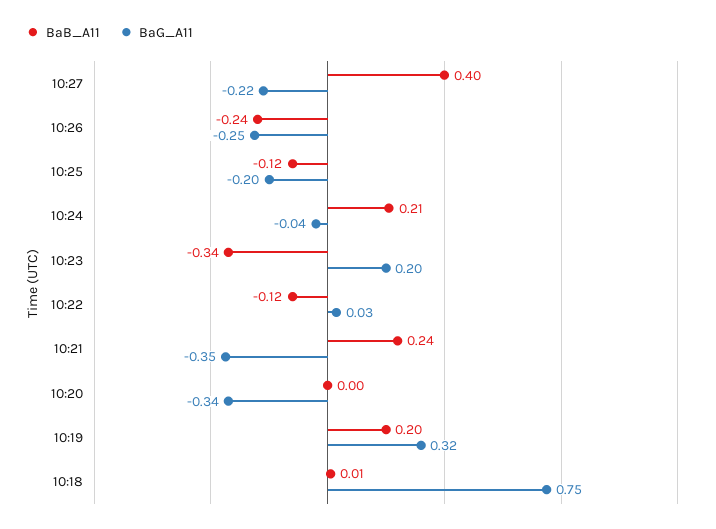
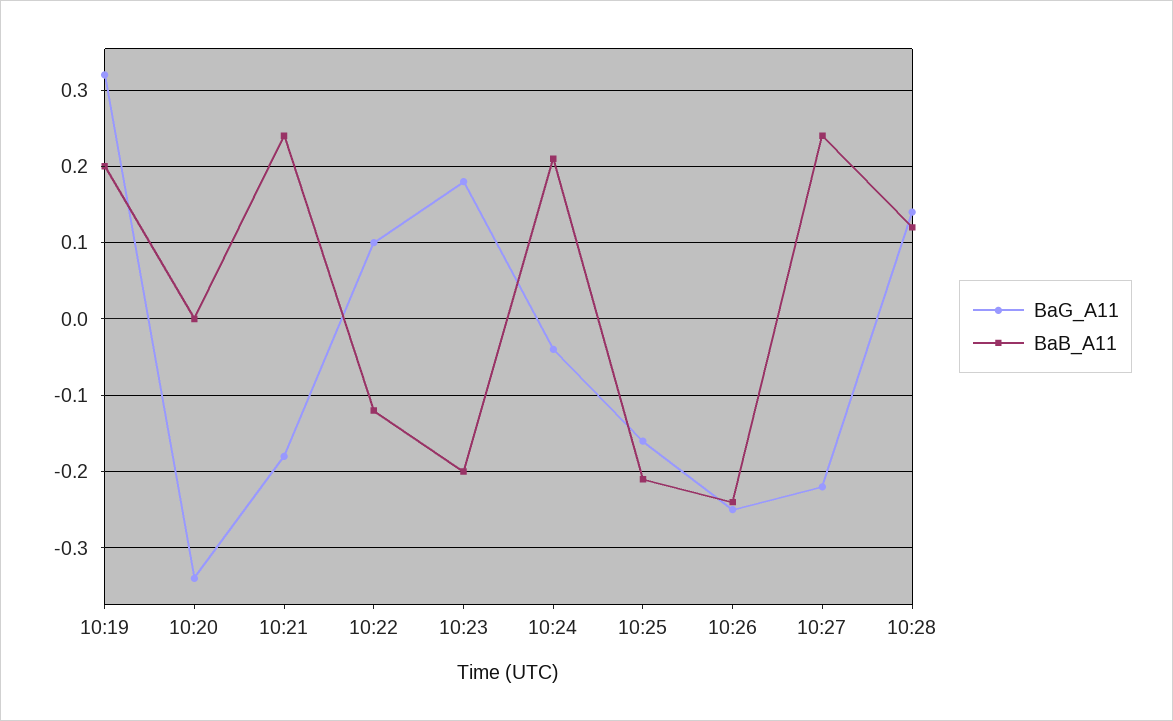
BaB_A11, 10:27: 0.4 -> 0.24
BaB_A11, 10:25: -0.12 -> -0.21
BaG_A11, 10:25: -0.2 -> -0.16
BaB_A11, 10:23: -0.34 -> -0.2
BaG_A11, 10:23: 0.2 -> 0.18
BaG_A11, 10:22: 0.03 -> 0.1
BaG_A11, 10:21: -0.35 -> -0.18
BaB_A11, 10:18: 0.01 -> none
BaG_A11, 10:18: 0.75 -> none
BaG_A11, 10:28: none -> 0.14
BaB_A11, 10:28: none -> 0.12

